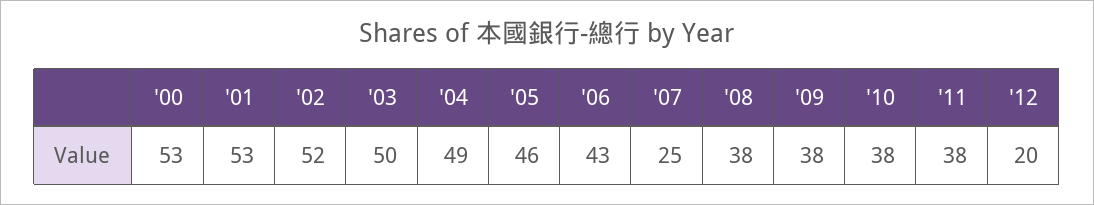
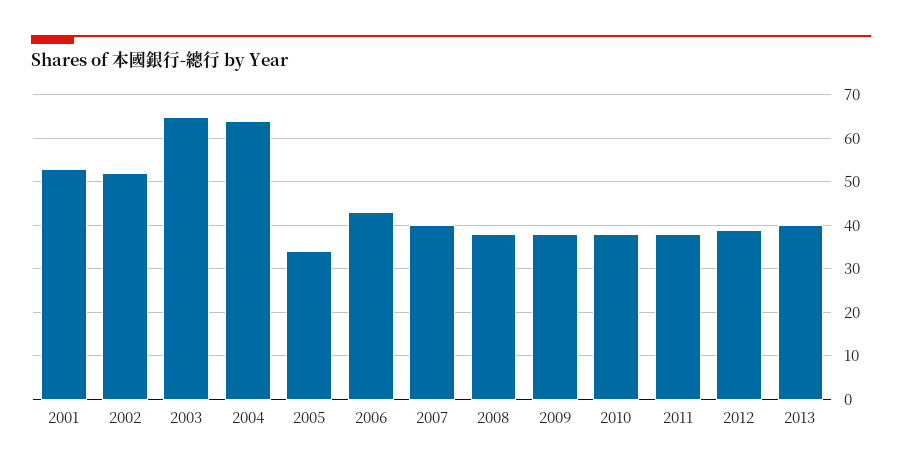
'00: 53 -> none
'03: 50 -> 65
'04: 49 -> 65
'05: 46 -> 35
'07: 25 -> 40
'12: 20 -> 40
2013: none -> 40

